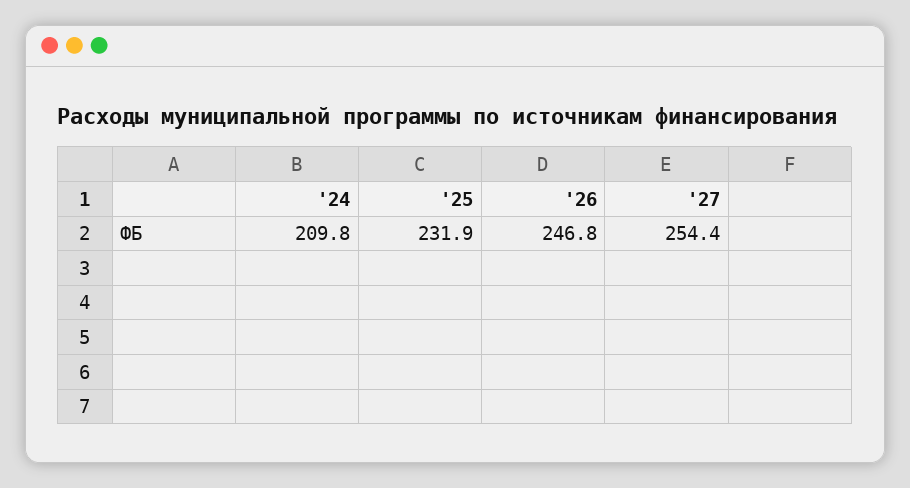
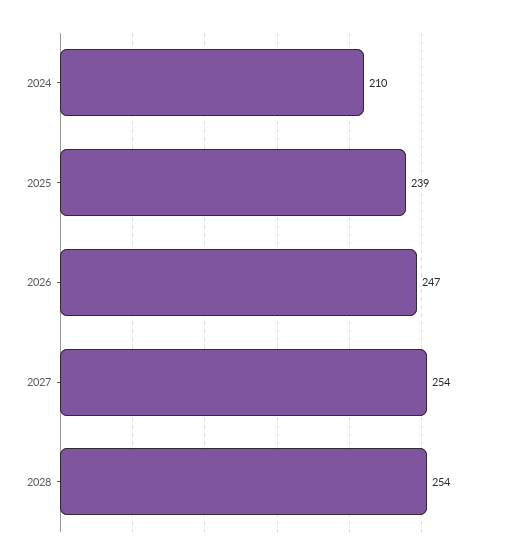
'25: 231.9 -> 239
2028: none -> 254

